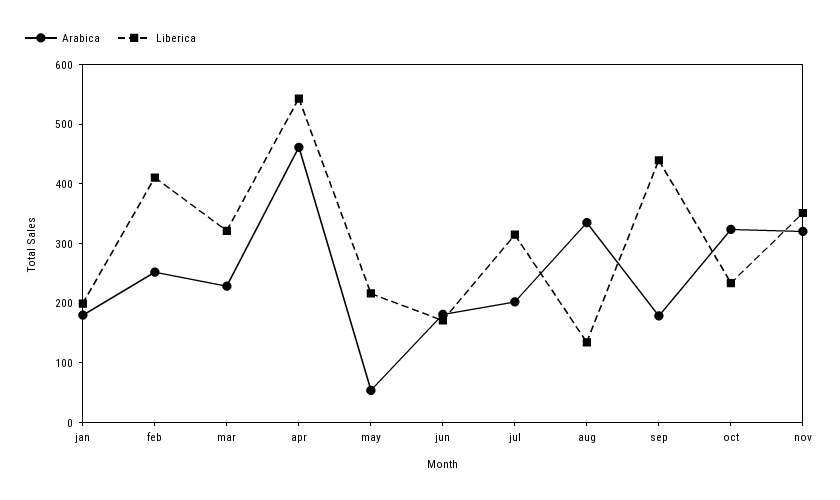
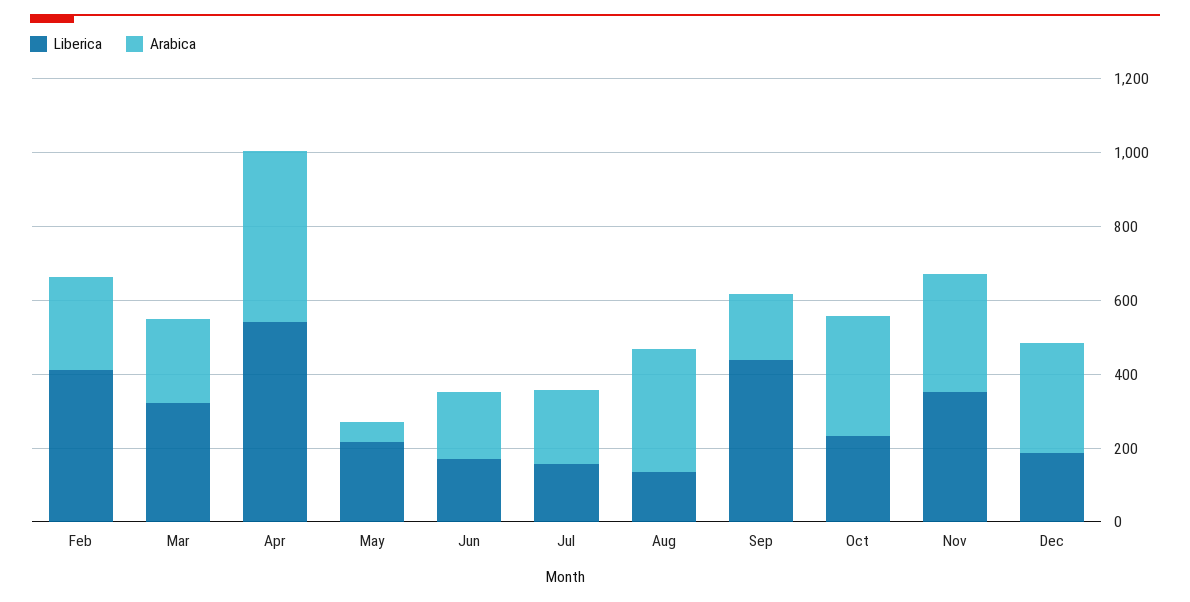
Arabica, jan: 180 -> none
Liberica, jan: 200 -> none
Liberica, jul: 320 -> 150
Liberica, Dec: none -> 200
Arabica, Dec: none -> 300

